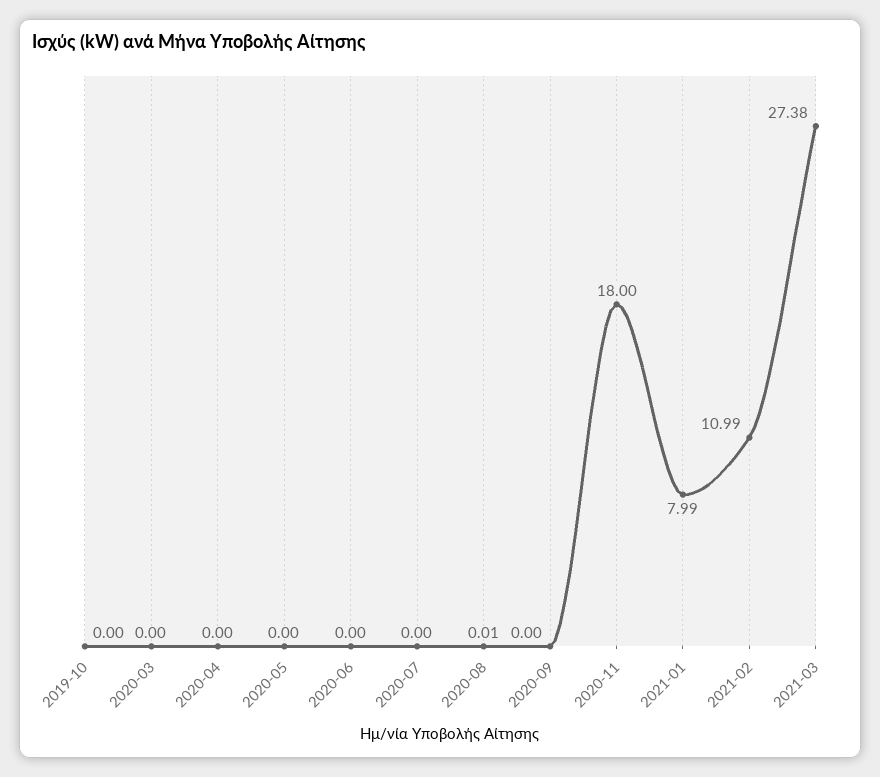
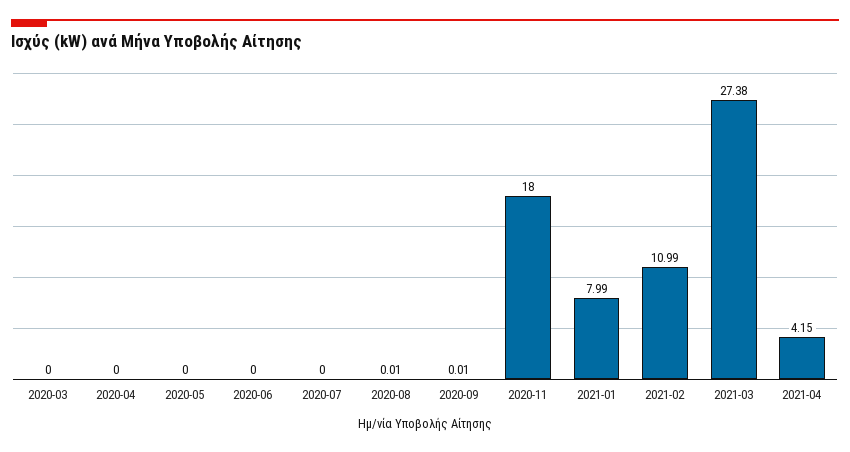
2019-10: 0 -> none
2020-09: 0 -> 0.01
2021-04: none -> 4.15

